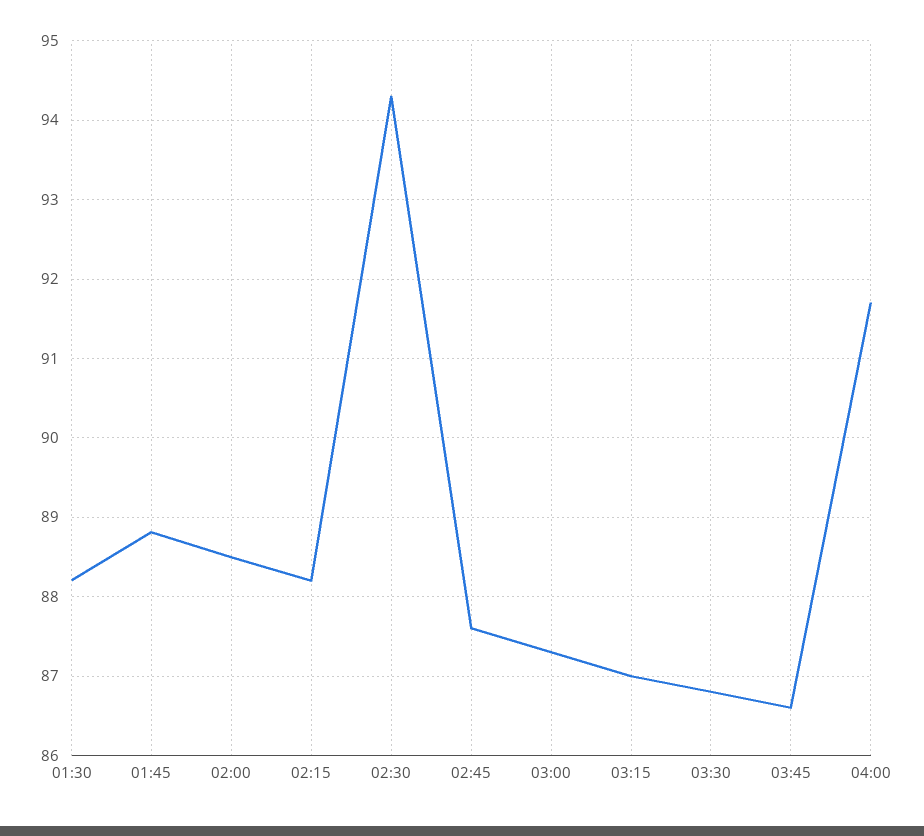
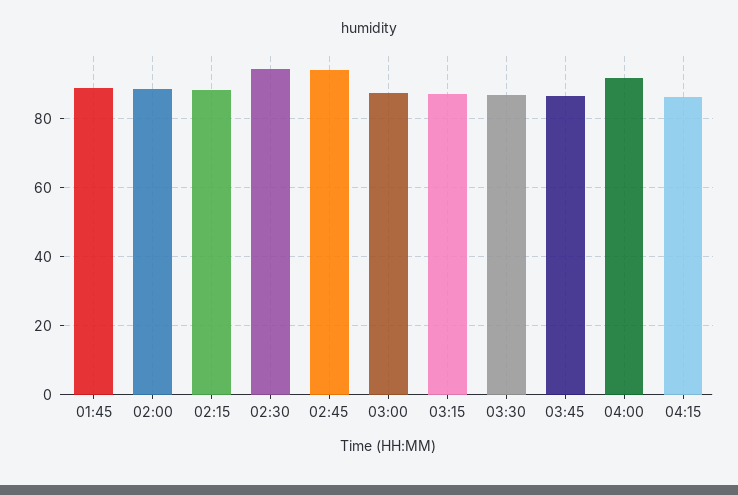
01:30: 88.2 -> none
02:45: 87.6 -> 94
04:15: none -> 86

